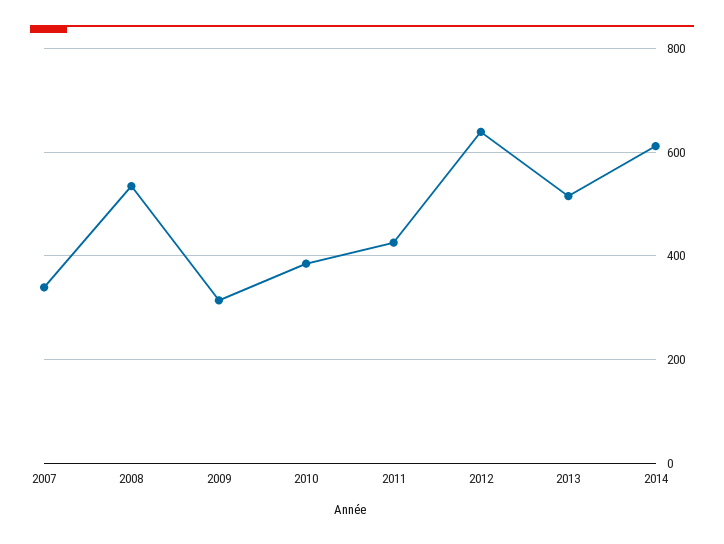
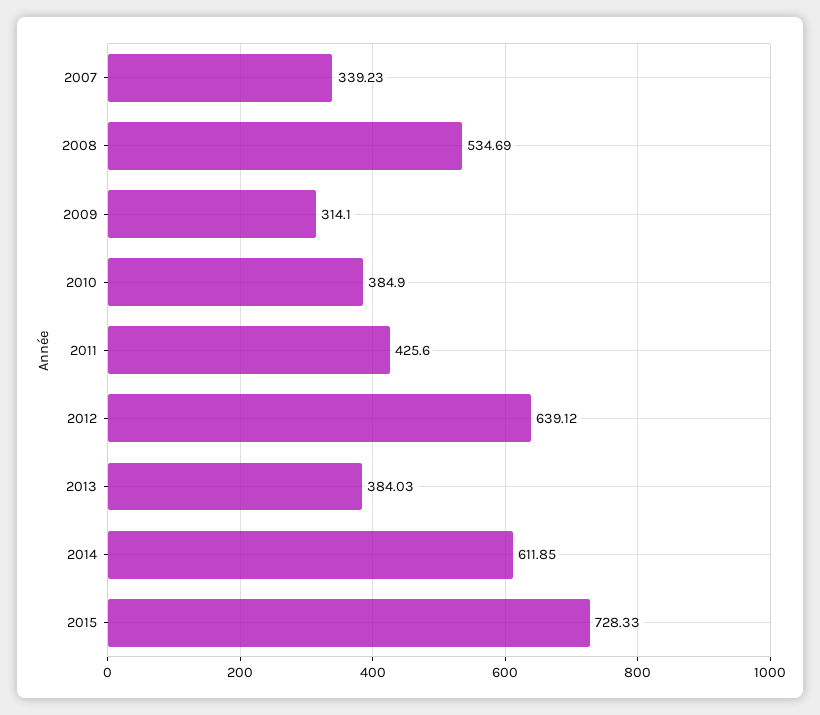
2013: 520 -> 384.03
2015: none -> 728.33

